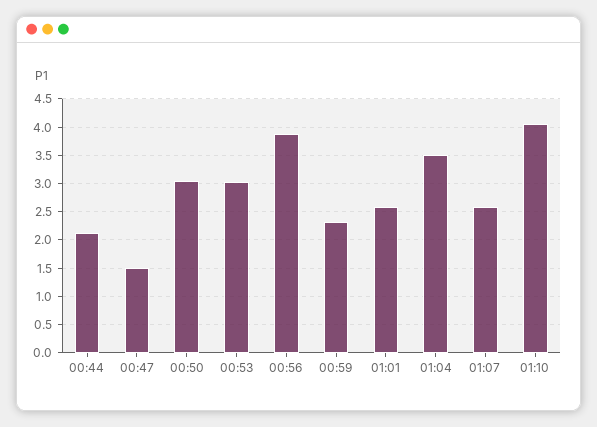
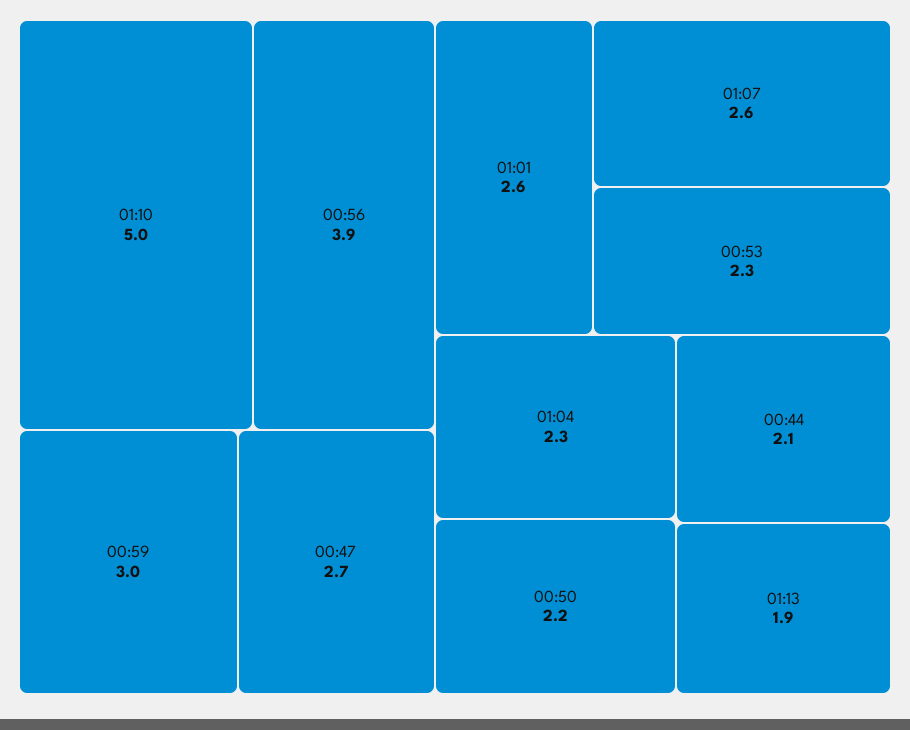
00:47: 1.5 -> 2.7
00:50: 3 -> 2.2
00:53: 3 -> 2.3
00:59: 2.25 -> 3
01:04: 3.5 -> 2.3
01:10: 4 -> 5
01:13: none -> 1.9

